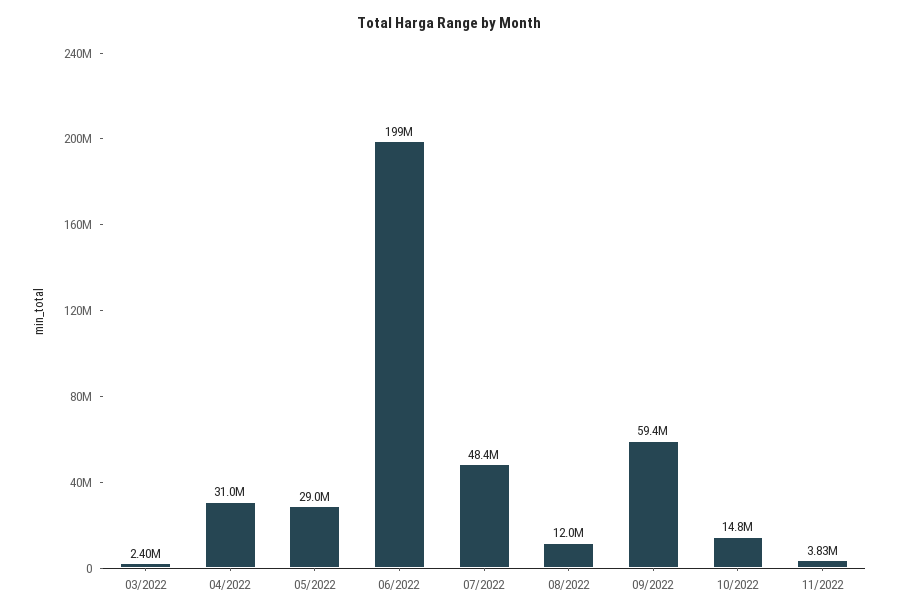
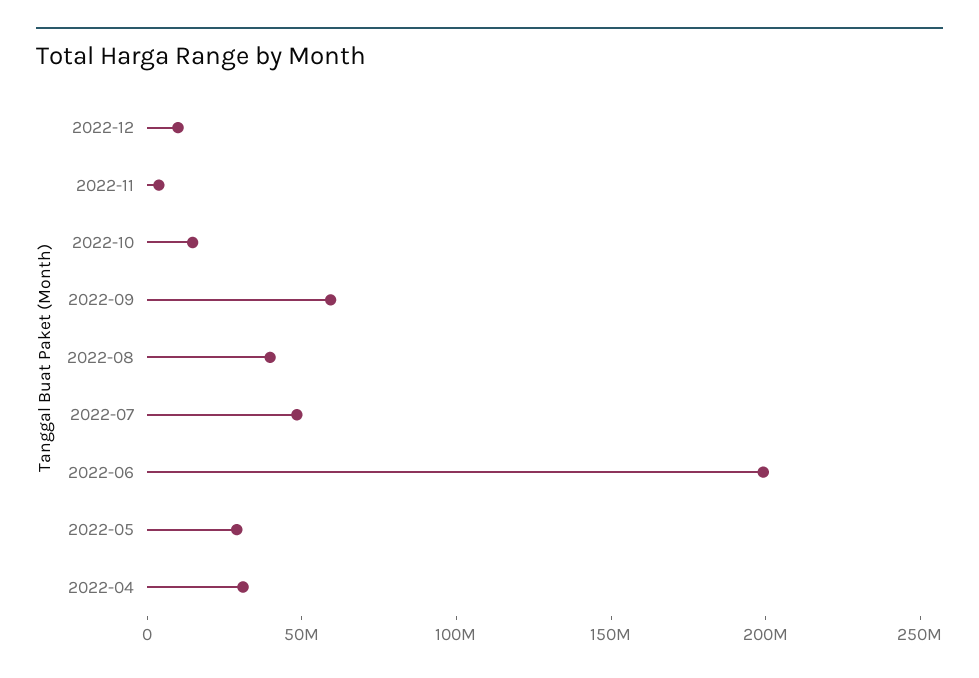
03/2022: 2400000 -> none
08/2022: 12000000 -> 40000000
2022-12: none -> 10000000

